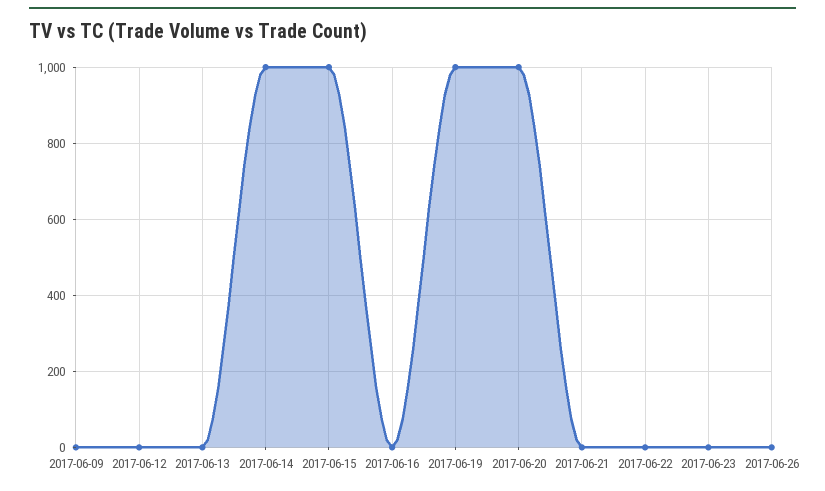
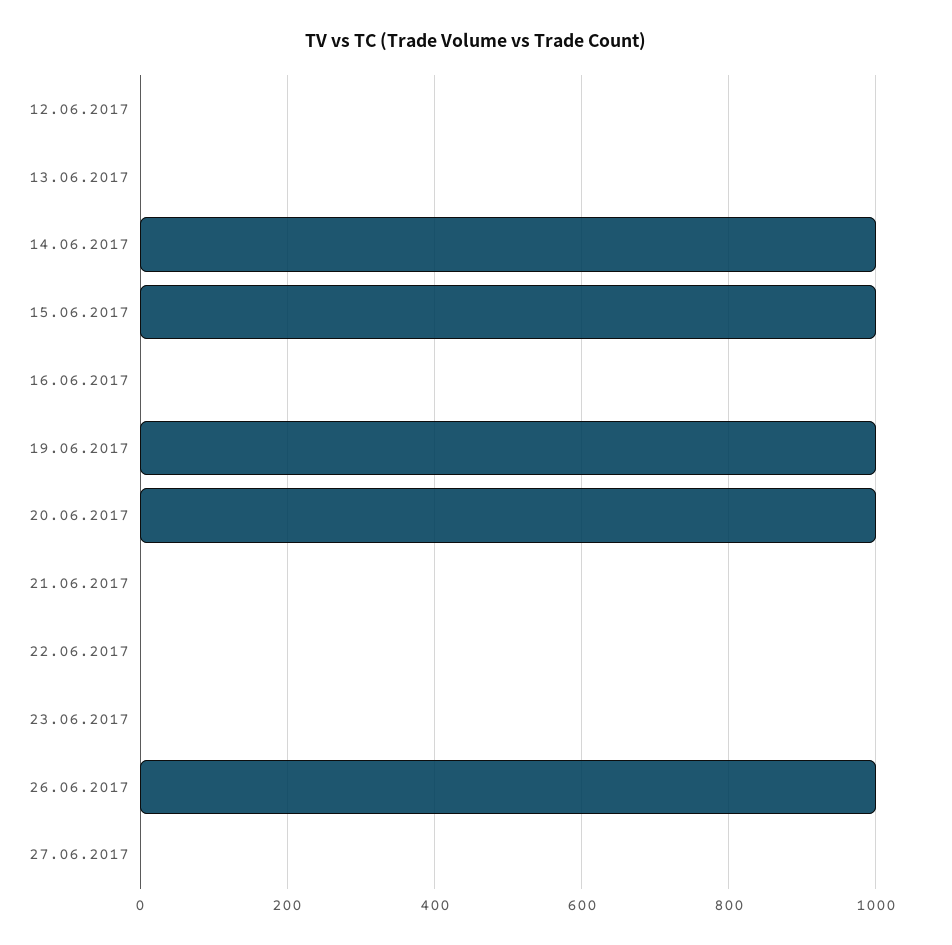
2017-06-09: 0 -> none
2017-06-26: 0 -> 1000
27.06.2017: none -> 0

